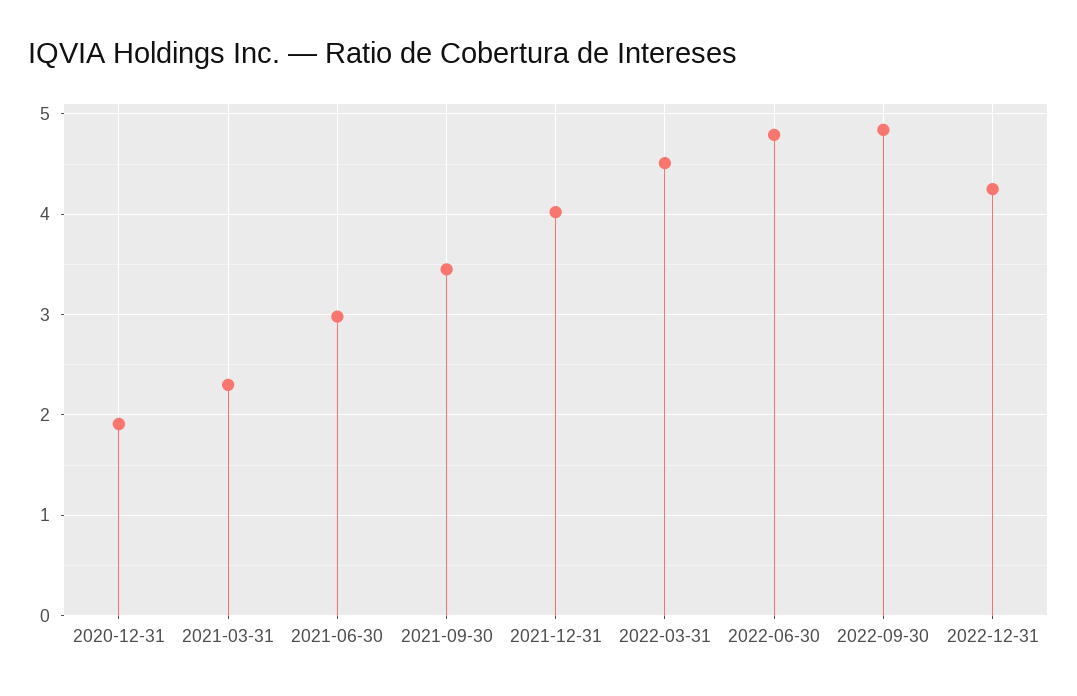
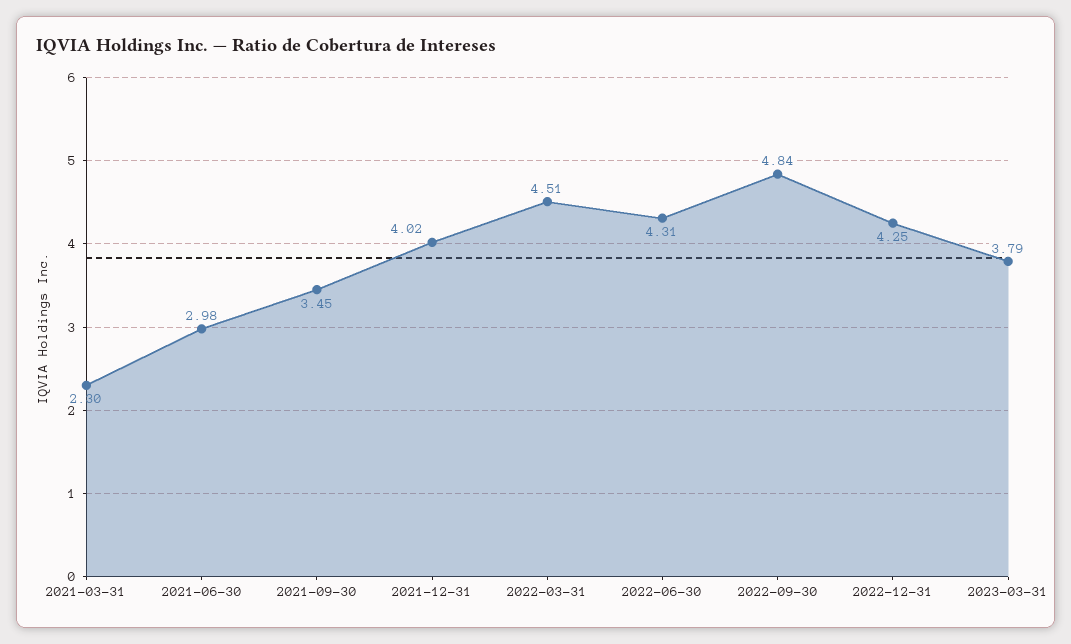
2020-12-31: 1.9 -> none
2022-06-30: 4.8 -> 4.31
2023-03-31: none -> 3.79

